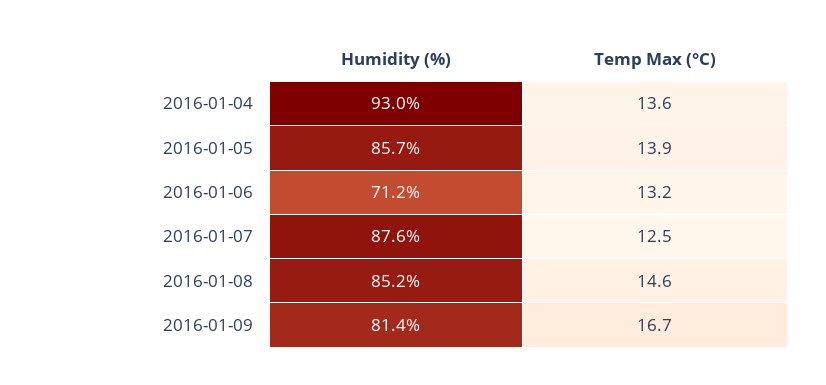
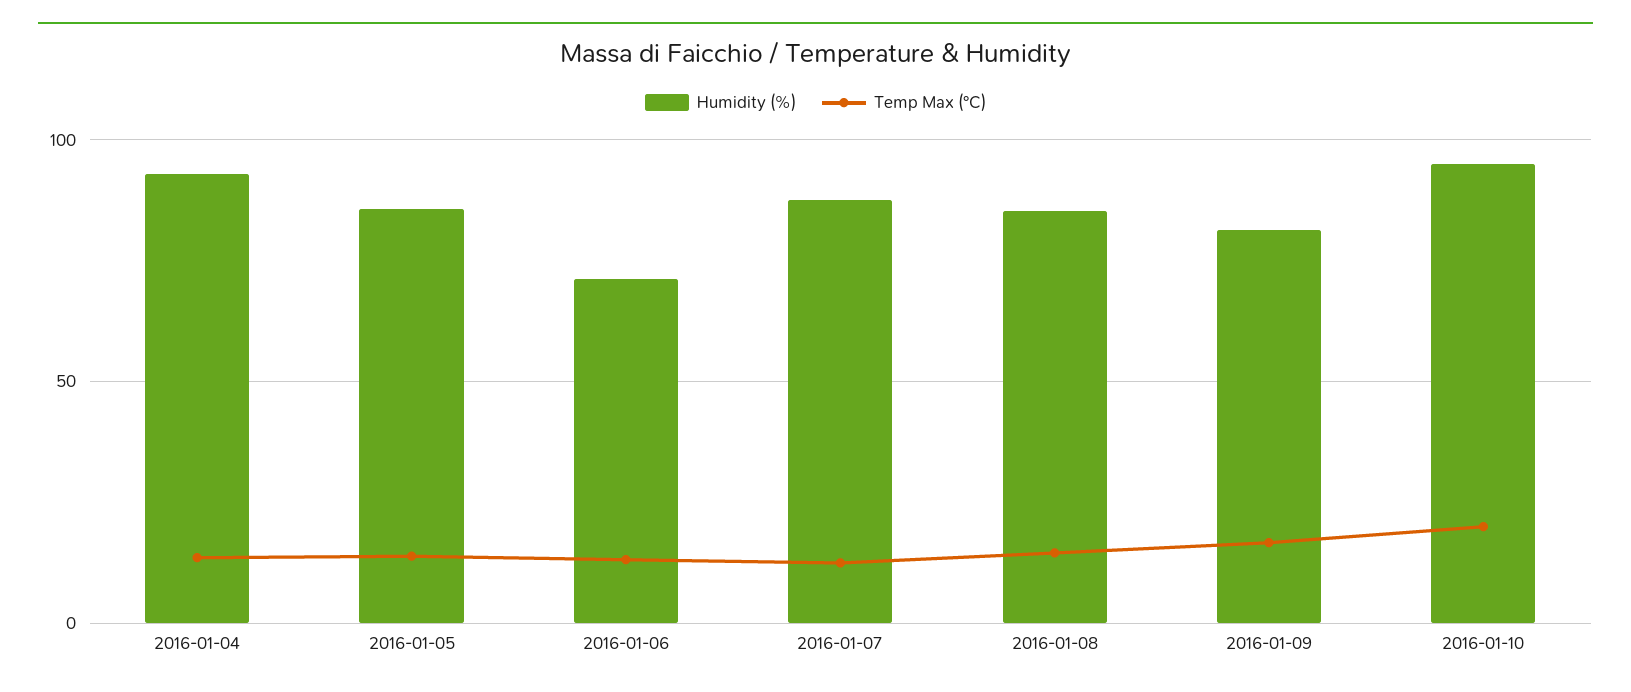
Humidity (%), 2016-01-10: none -> 95
Temp Max (°C), 2016-01-10: none -> 20

